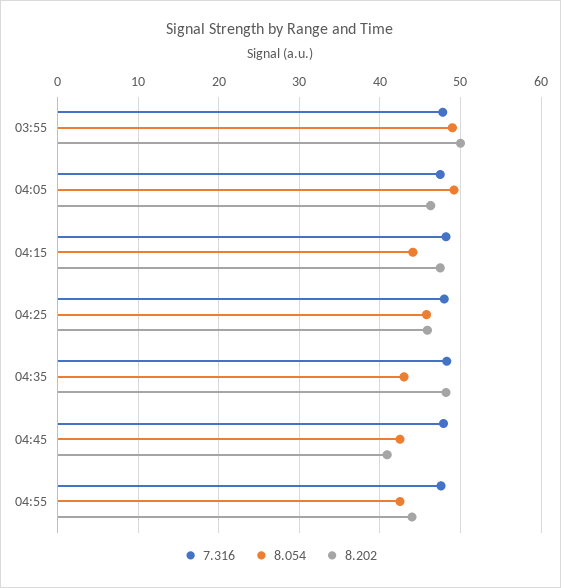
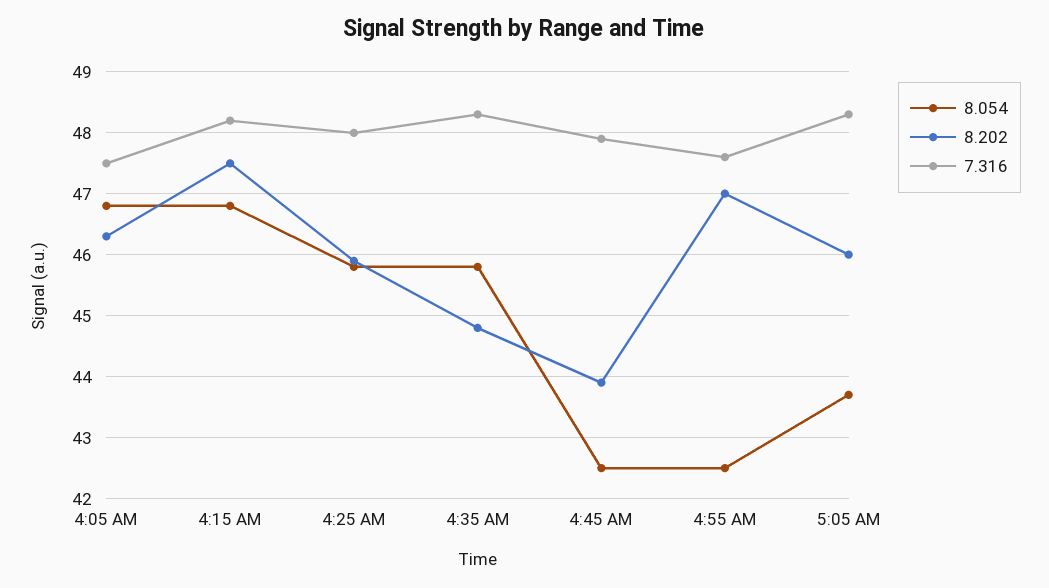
7.316, 03:55: 48 -> none
8.054, 03:55: 49 -> none
8.202, 03:55: 50 -> none
8.054, 04:05: 49 -> 46.8
8.054, 04:15: 44 -> 46.8
8.054, 04:35: 43 -> 45.8
8.202, 04:35: 48 -> 44.8
8.202, 04:45: 41 -> 43.9
8.202, 04:55: 44 -> 47
8.054, 5:05 AM: none -> 43.7
8.202, 5:05 AM: none -> 46
7.316, 5:05 AM: none -> 48.3

